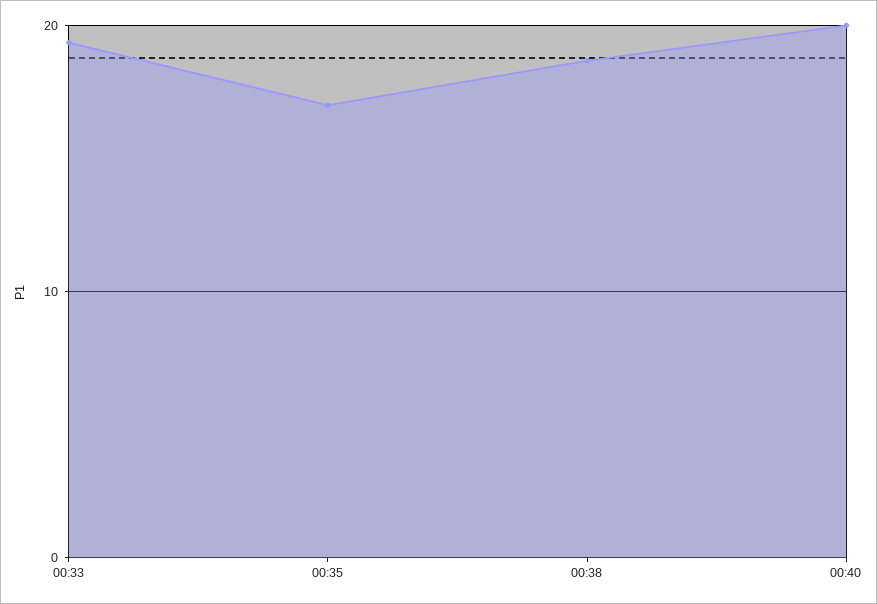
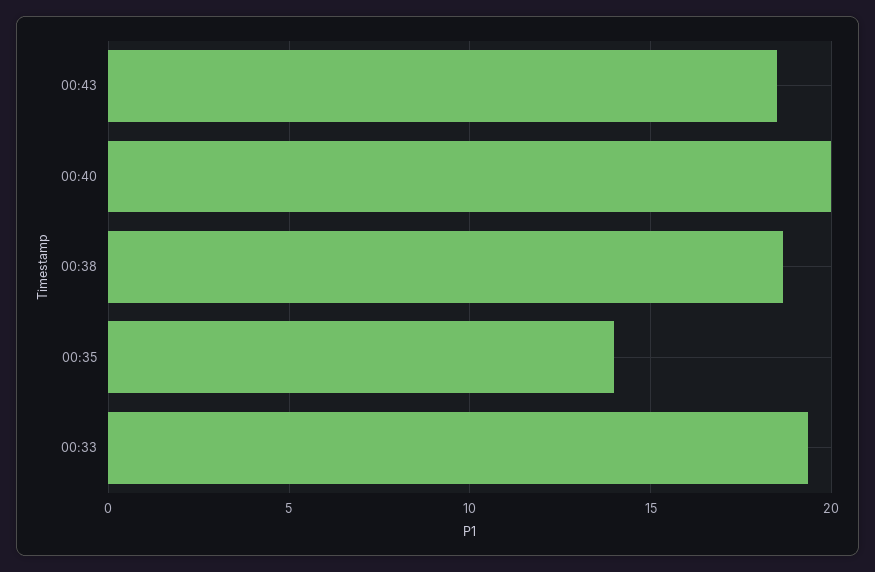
00:35: 17 -> 14
00:43: none -> 18.5

